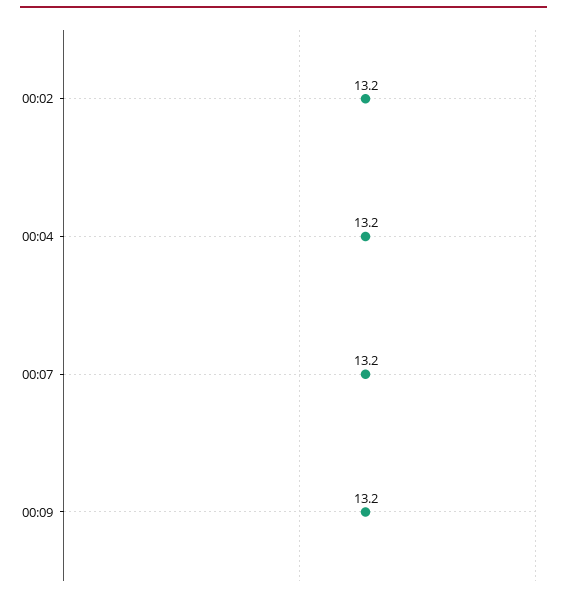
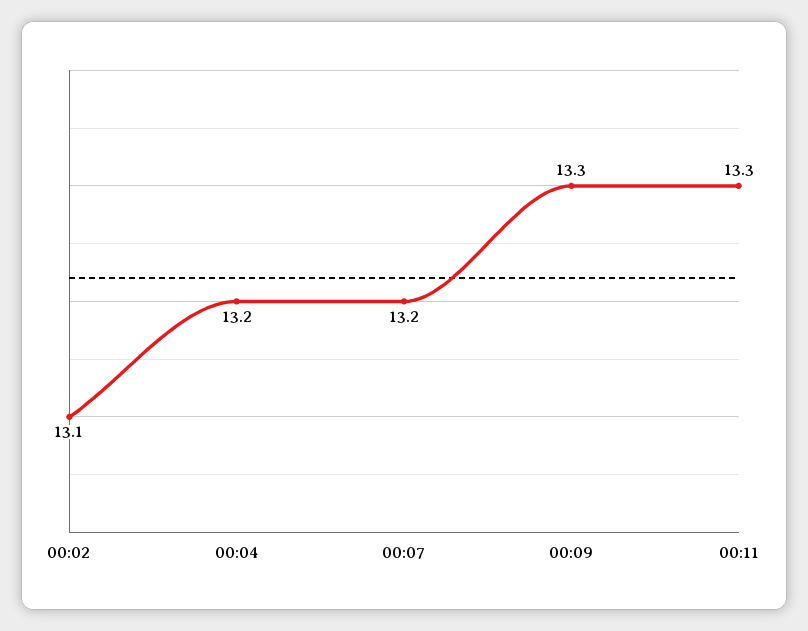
00:02: 13.2 -> 13.1
00:09: 13.2 -> 13.3
00:11: none -> 13.3

